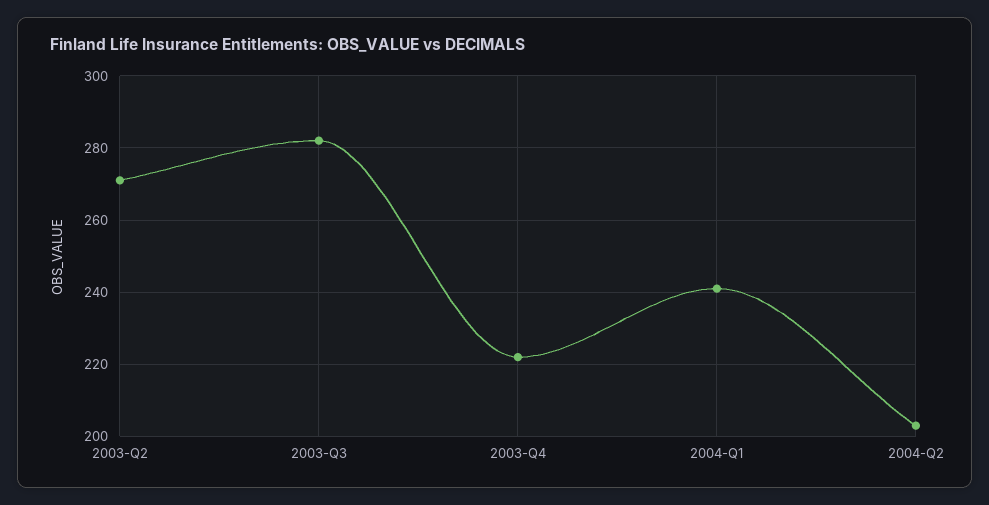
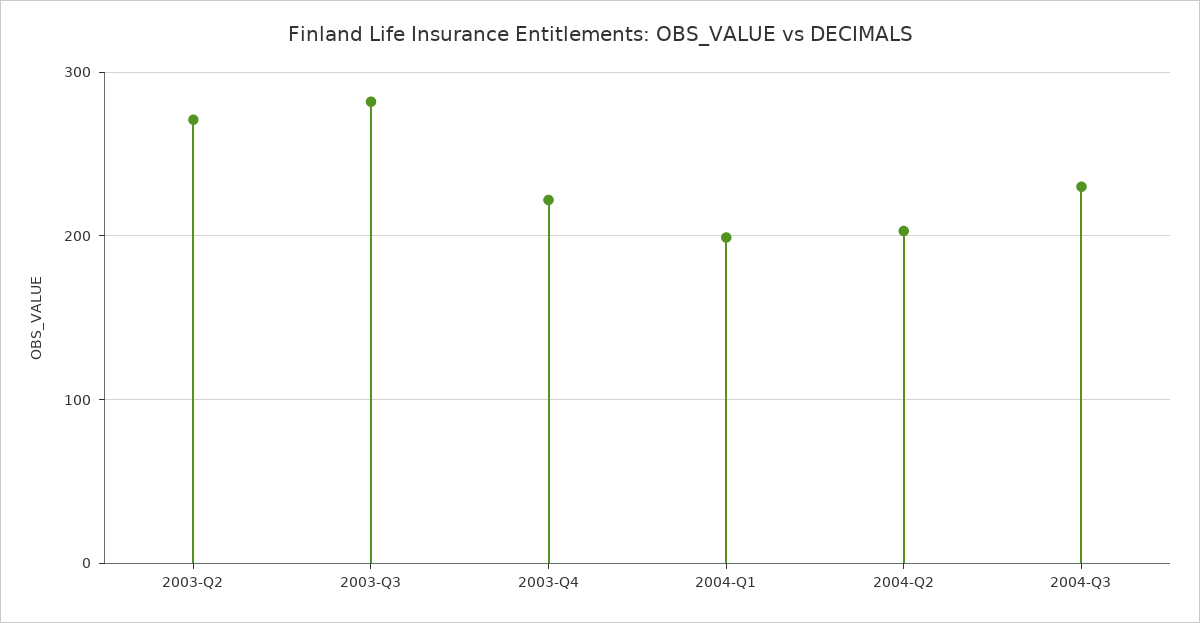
2004-Q1: 240 -> 200
2004-Q3: none -> 230

